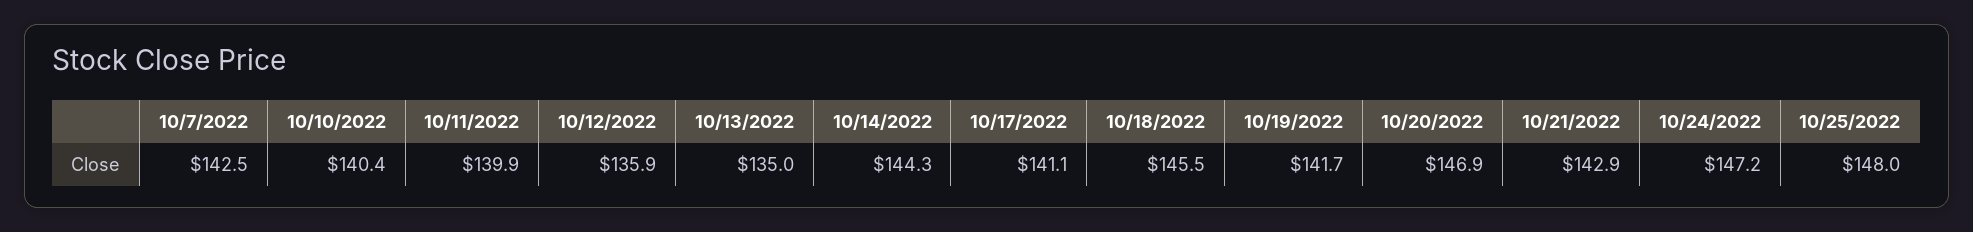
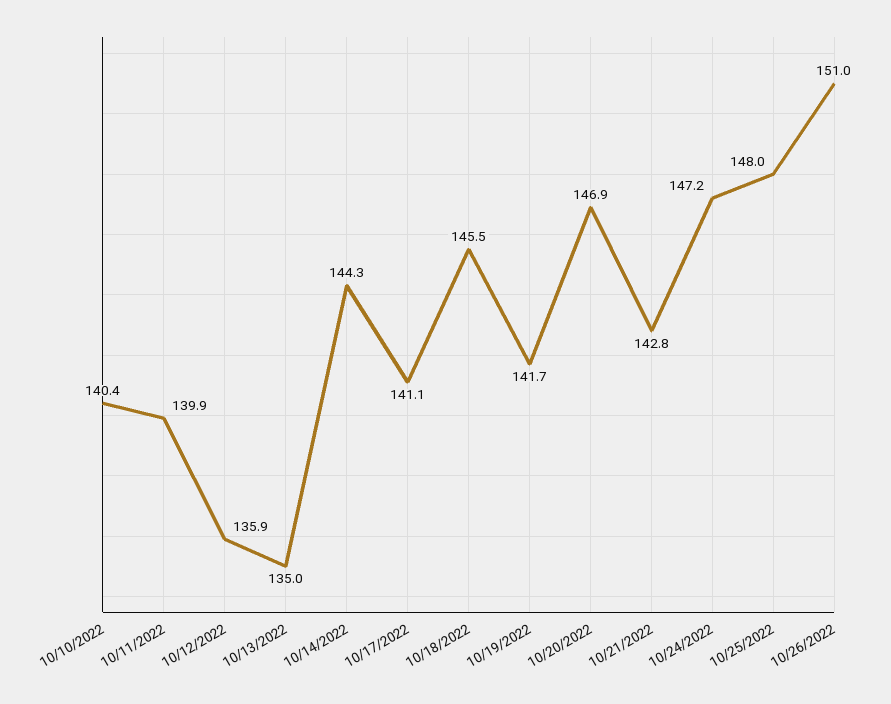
10/7/2022: 142.5 -> none
10/21/2022: 142.9 -> 142.8
10/26/2022: none -> 151

